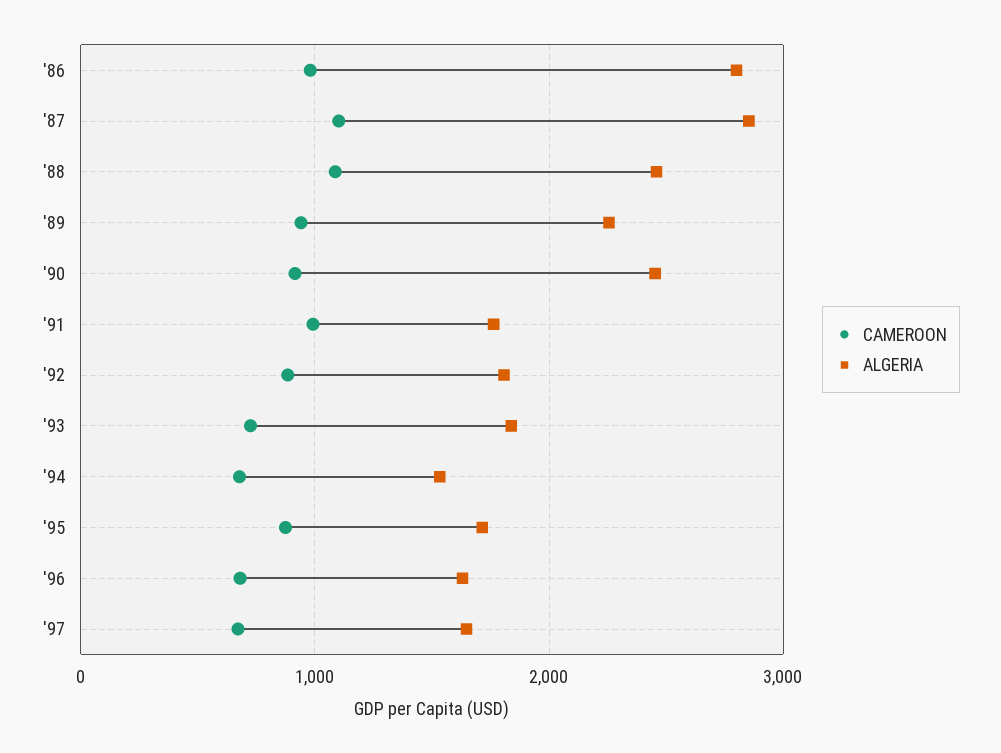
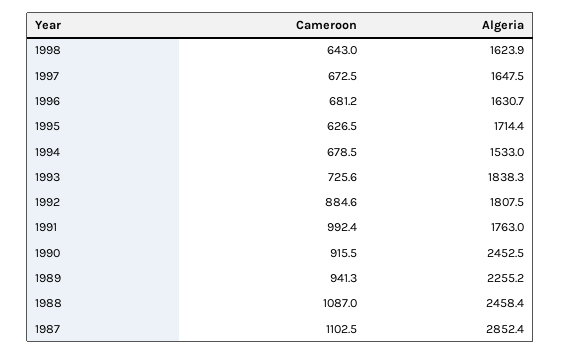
CAMEROON, '86: 1000 -> none
ALGERIA, '86: 2800 -> none
CAMEROON, '95: 900 -> 626.5
CAMEROON, 1998: none -> 643
ALGERIA, 1998: none -> 1623.9

